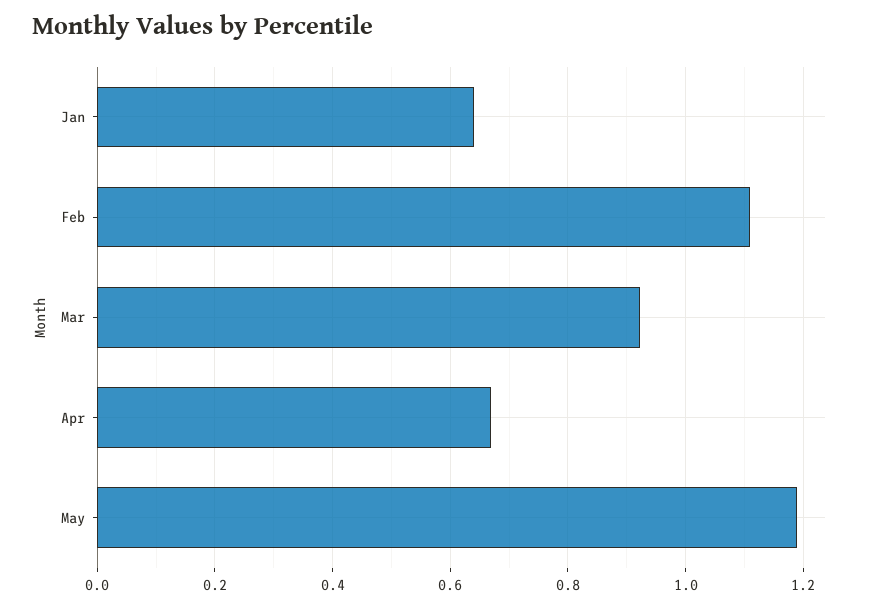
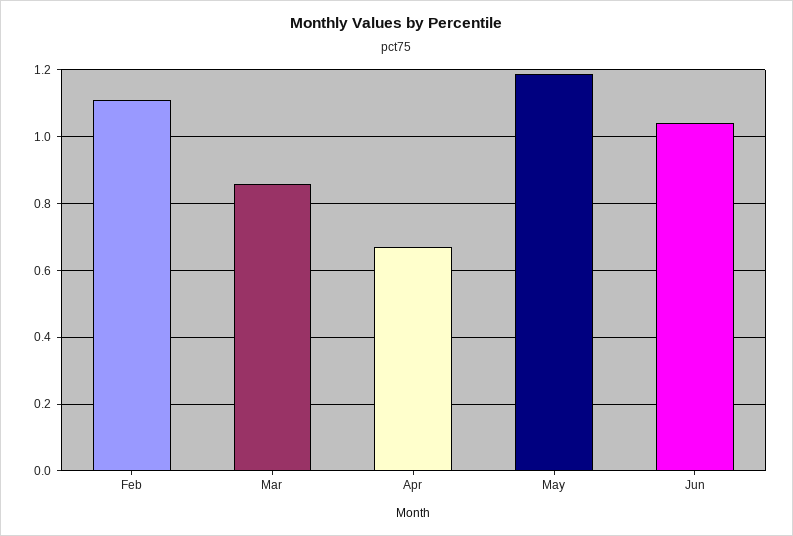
Jan: 0.64 -> none
Mar: 0.92 -> 0.86
Jun: none -> 1.04

